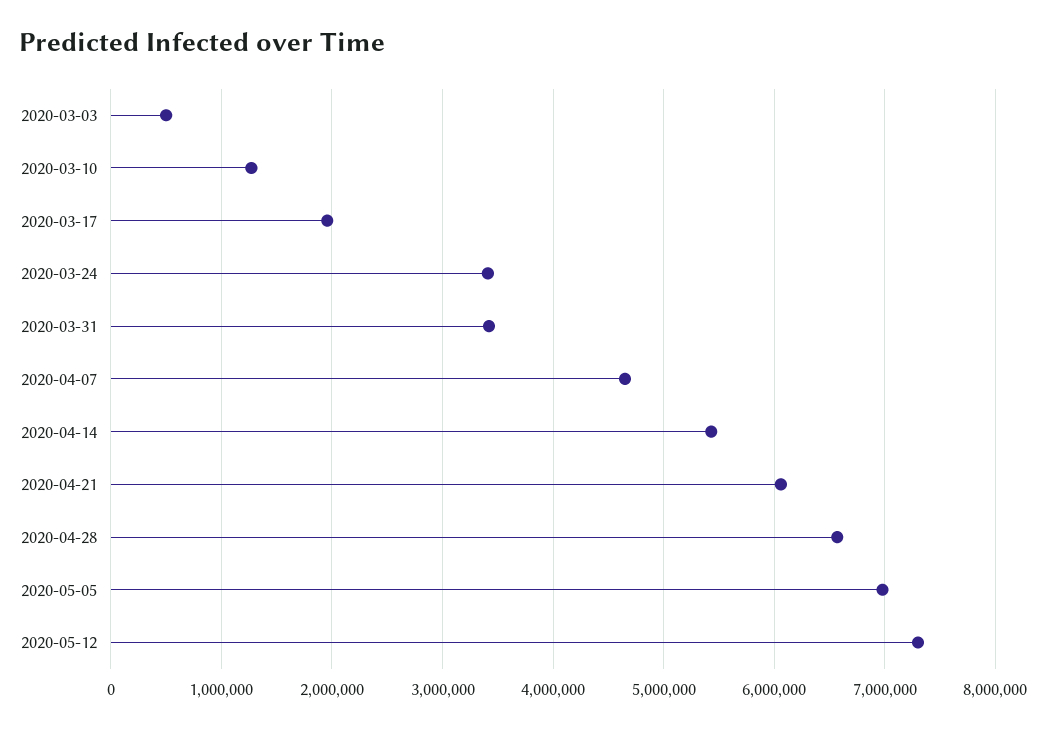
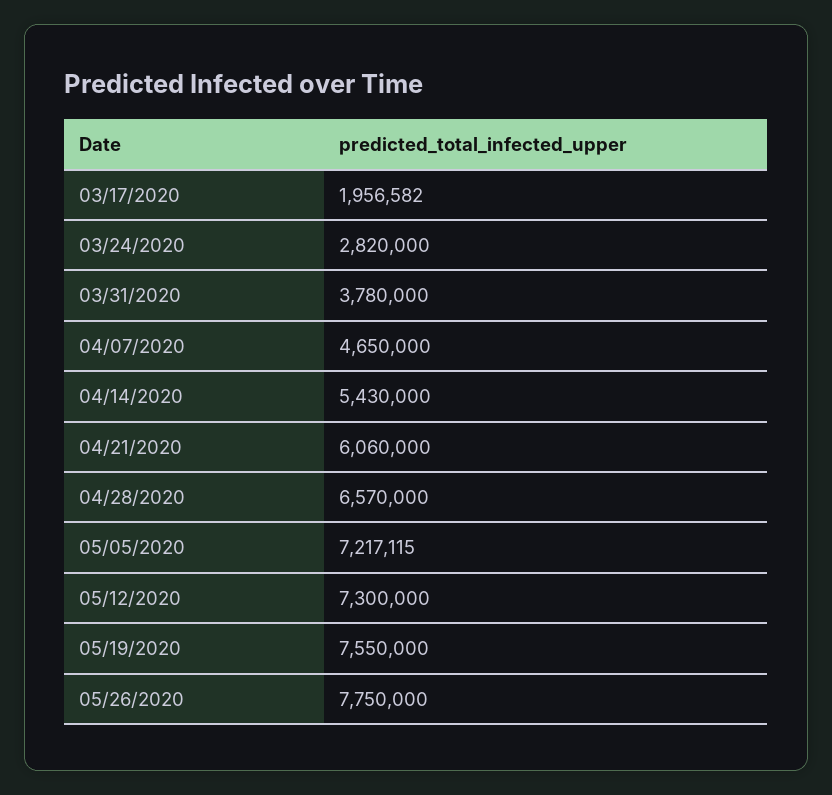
2020-03-03: 500000 -> none
2020-03-10: 1300000 -> none
2020-03-24: 3400000 -> 2820000
2020-03-31: 3400000 -> 3780000
2020-05-05: 7000000 -> 7217115
05/19/2020: none -> 7550000
05/26/2020: none -> 7750000

